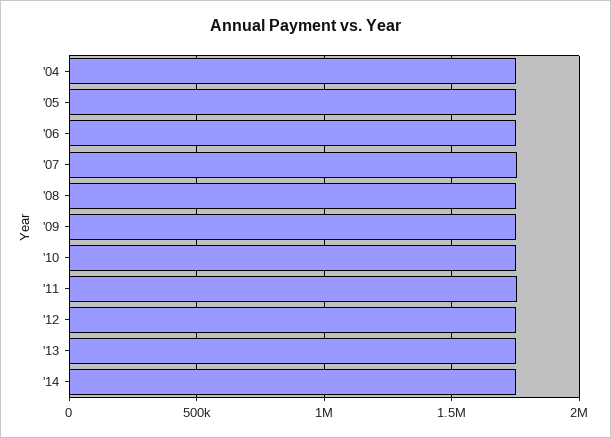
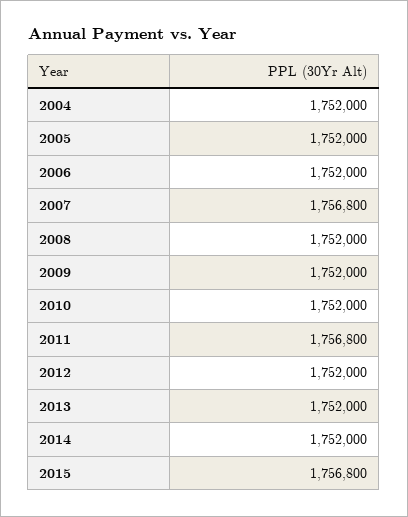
2015: none -> 1756800

